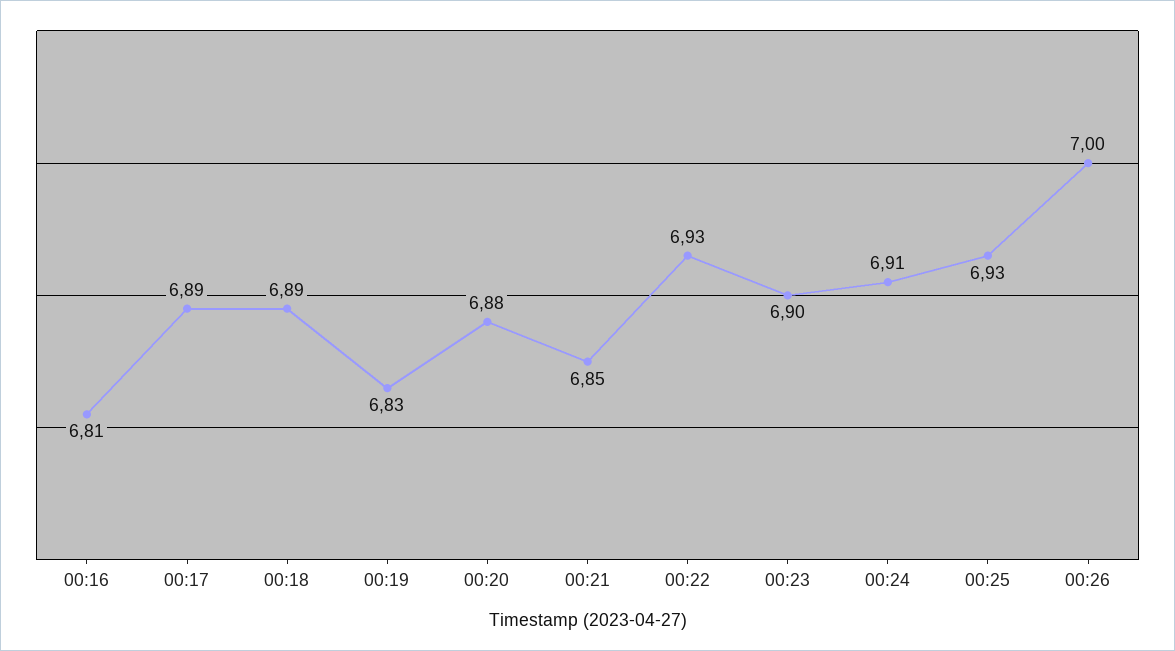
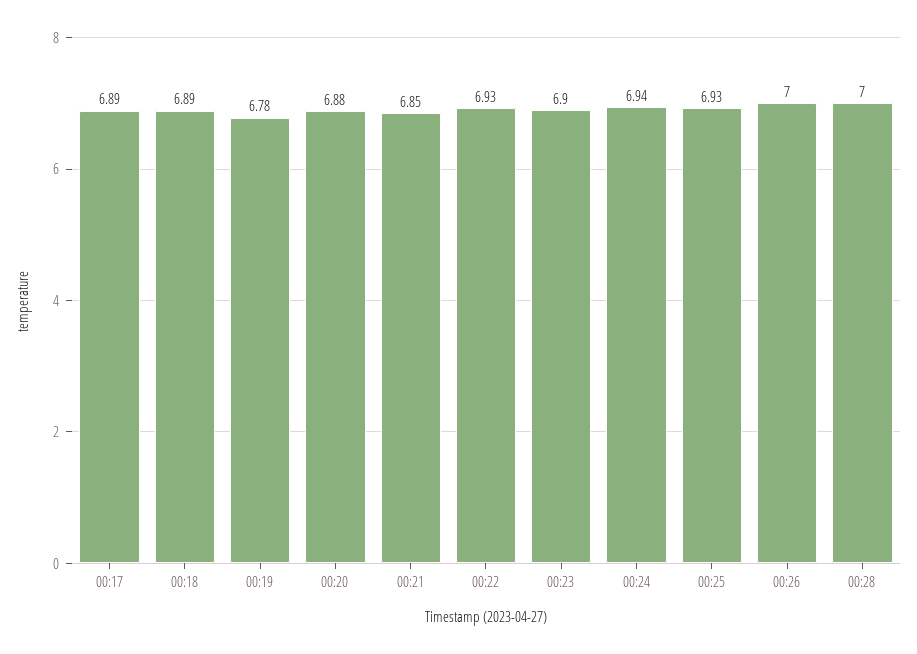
00:16: 6.81 -> none
00:19: 6.83 -> 6.78
00:24: 6.91 -> 6.94
00:28: none -> 7

